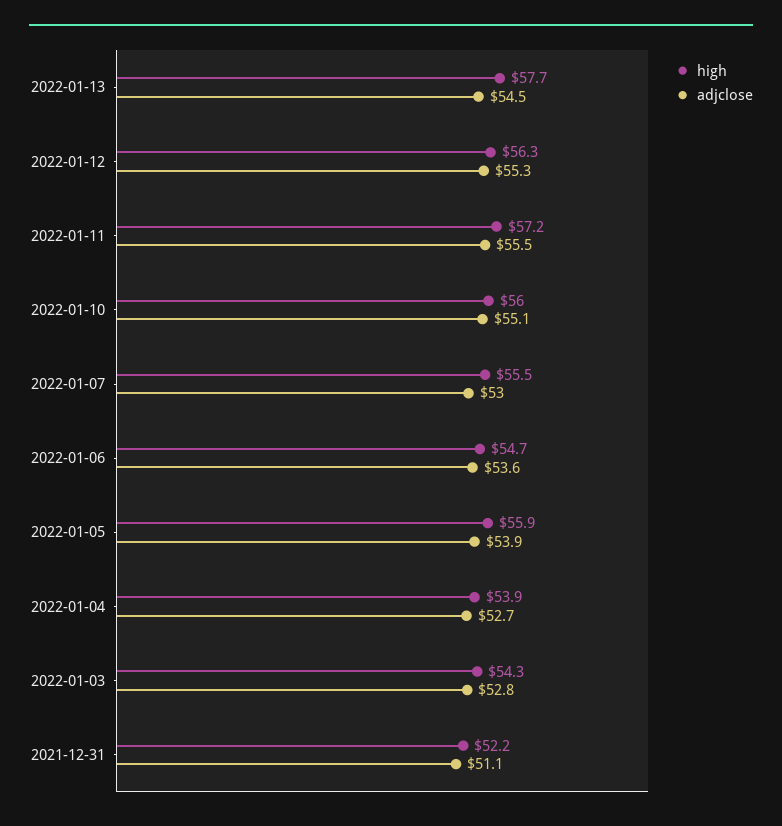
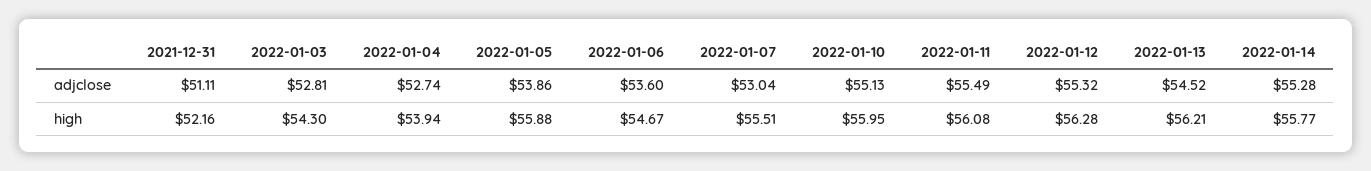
high, 2022-01-13: 57.7 -> 56.21
high, 2022-01-11: 57.2 -> 56.08
adjclose, 2022-01-14: none -> 55.28
high, 2022-01-14: none -> 55.77

